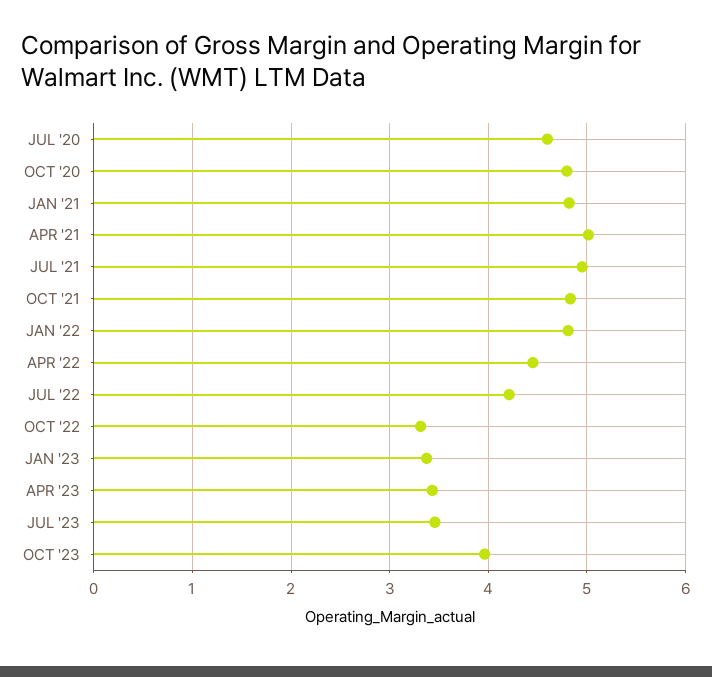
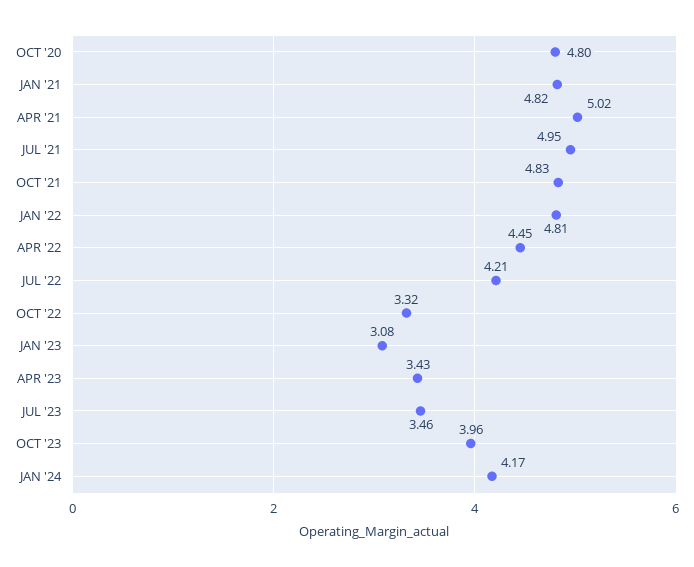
JUL '20: 4.6 -> none
JAN '23: 3.4 -> 3.08
JAN '24: none -> 4.17

